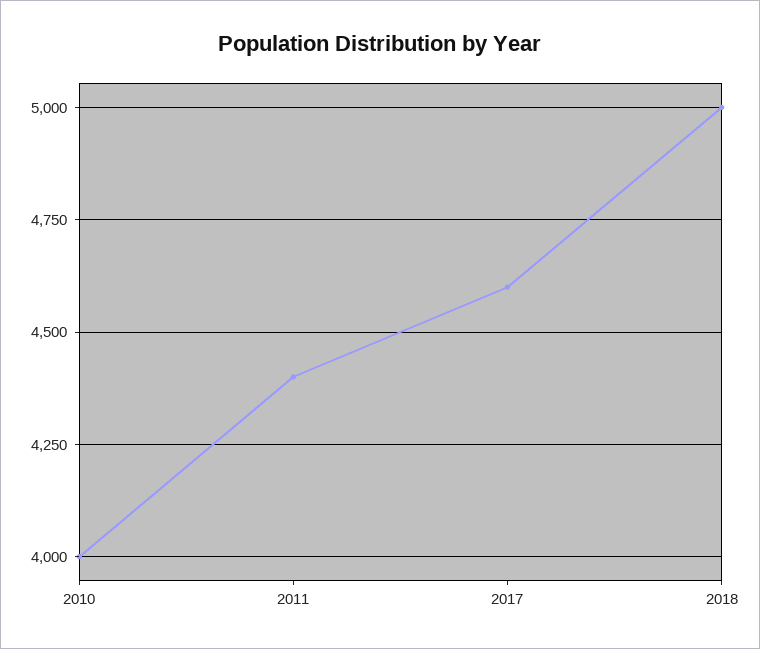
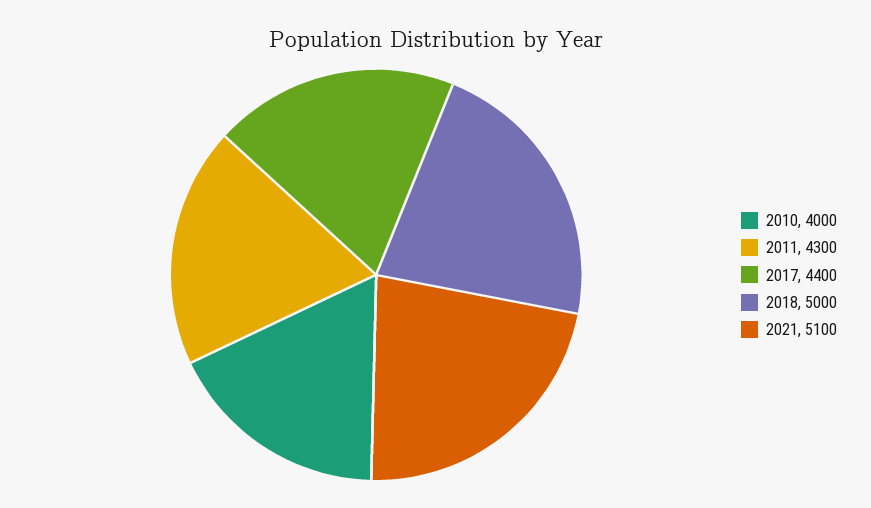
2011: 4400 -> 4300
2017: 4600 -> 4400
2021: none -> 5100

